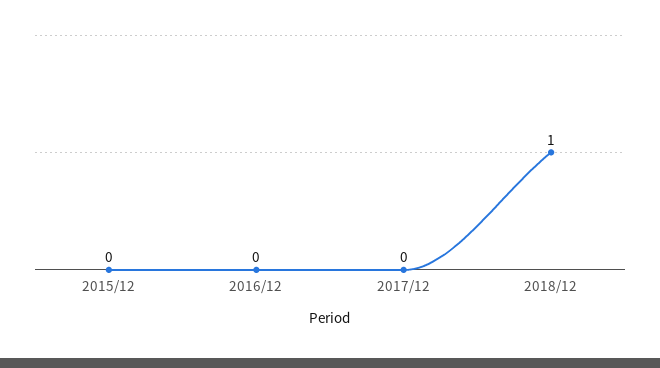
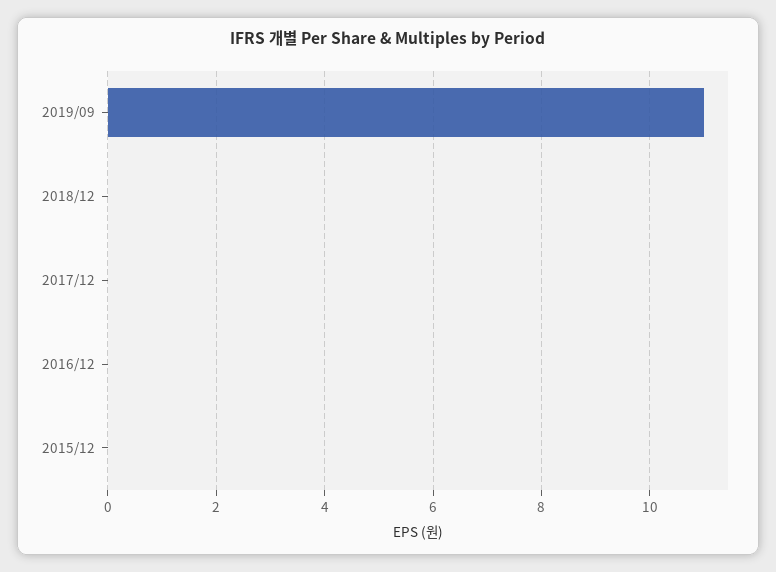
2018/12: 1 -> 0
2019/09: none -> 11

